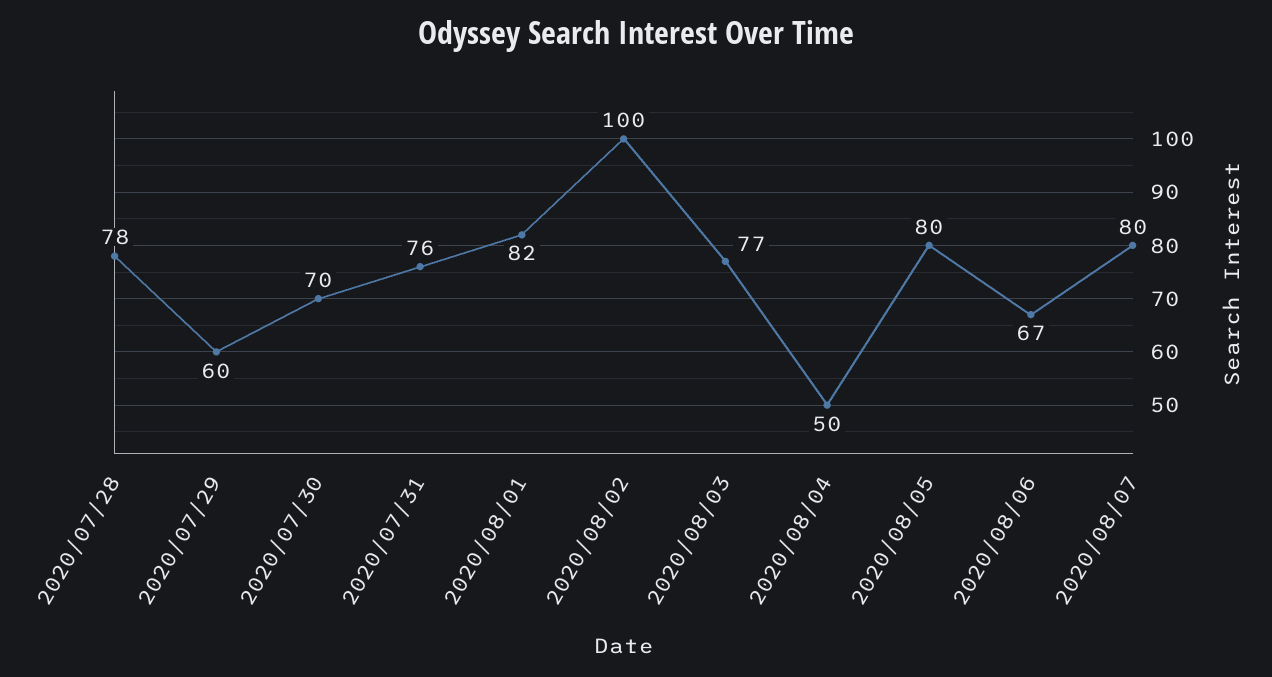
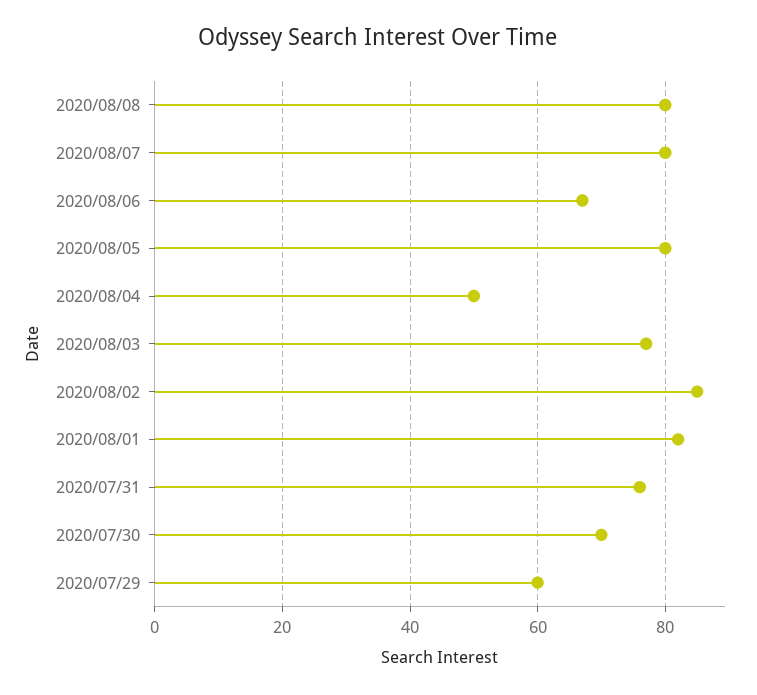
2020/07/28: 78 -> none
2020/08/02: 100 -> 85
2020/08/08: none -> 80

